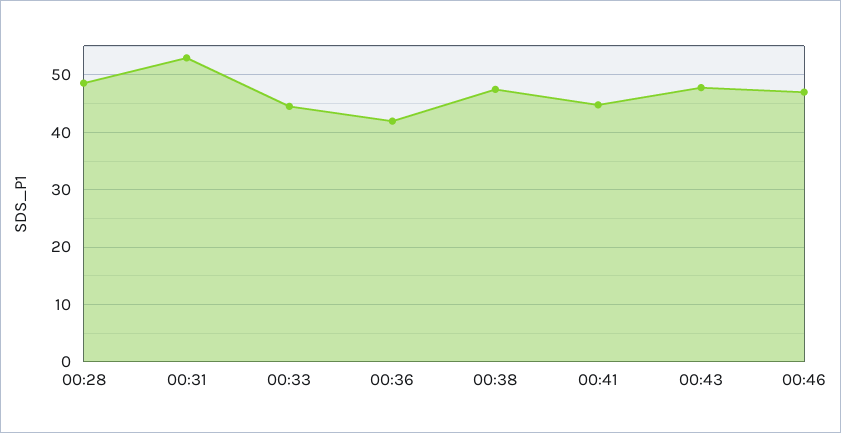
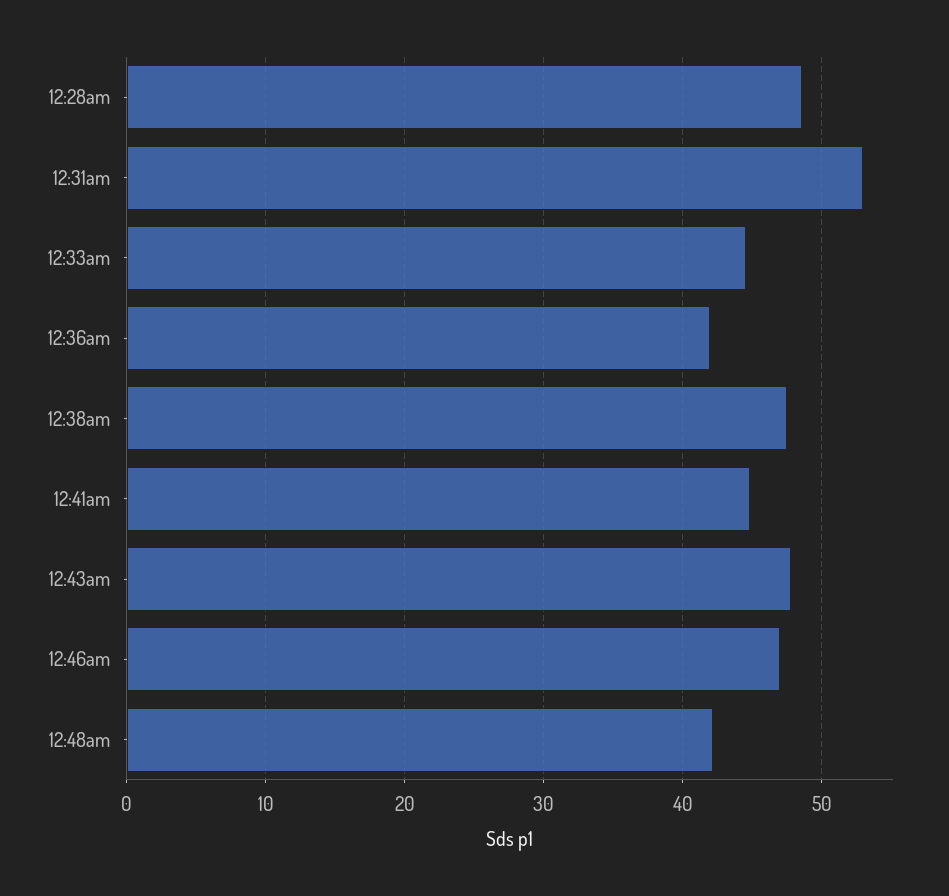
12:48am: none -> 42

